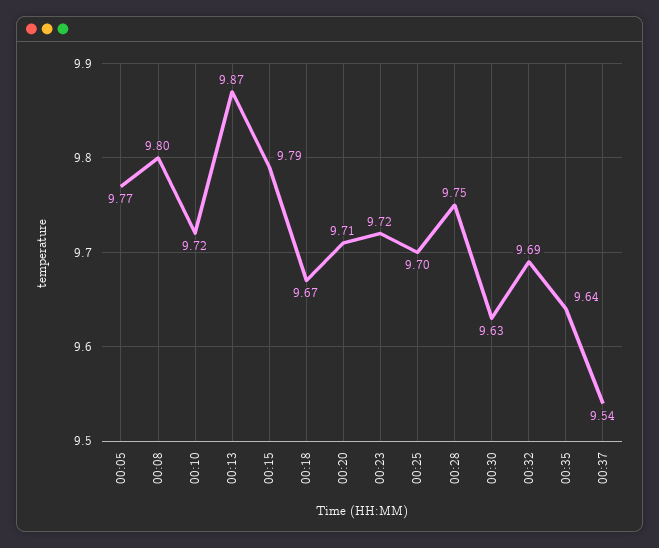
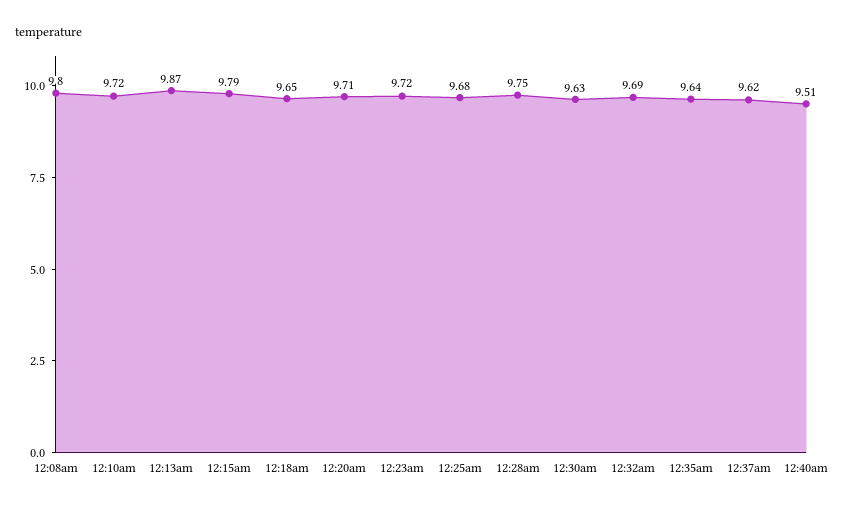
00:05: 9.77 -> none
00:18: 9.67 -> 9.65
00:25: 9.7 -> 9.68
00:37: 9.54 -> 9.62
12:40am: none -> 9.51

